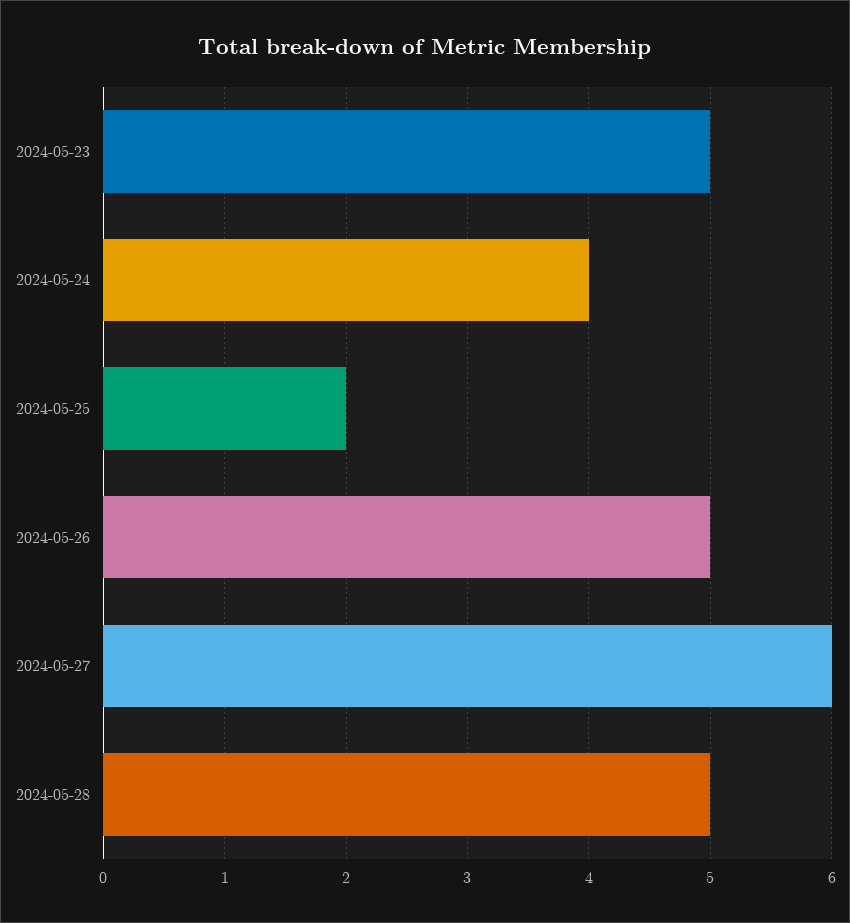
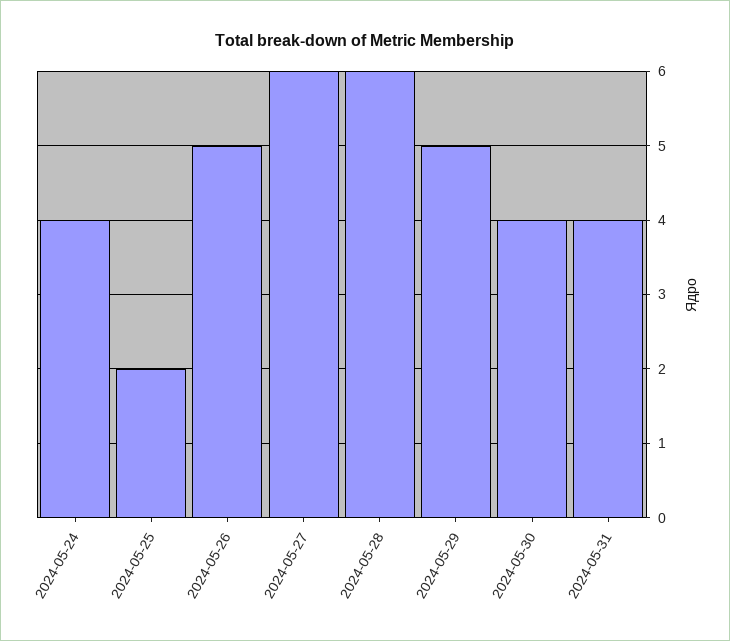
2024-05-23: 5 -> none
2024-05-28: 5 -> 6
2024-05-29: none -> 5
2024-05-30: none -> 4
2024-05-31: none -> 4

